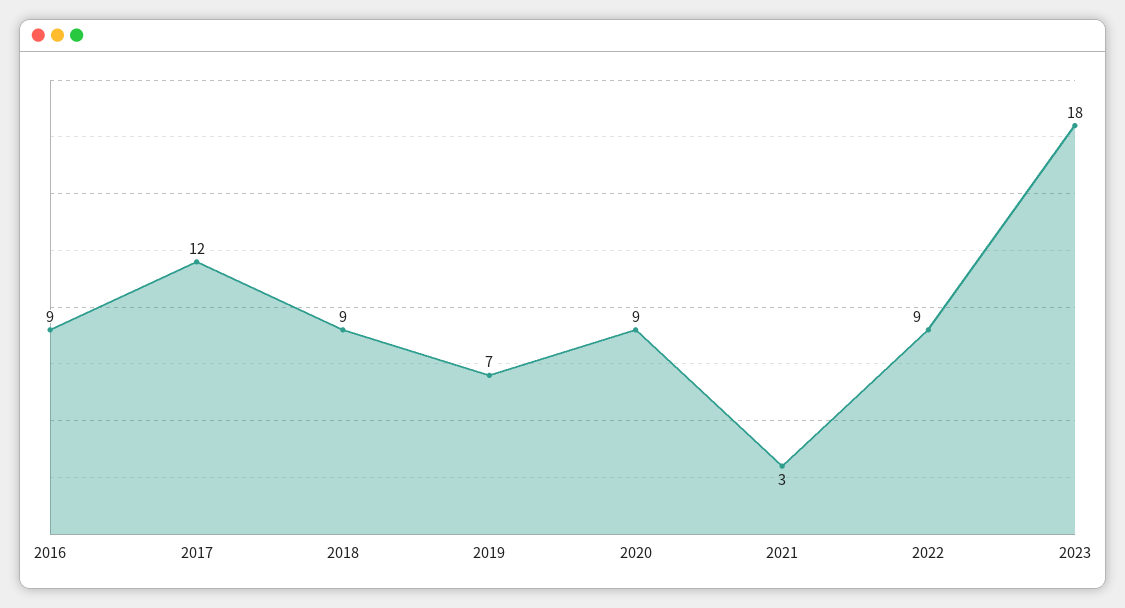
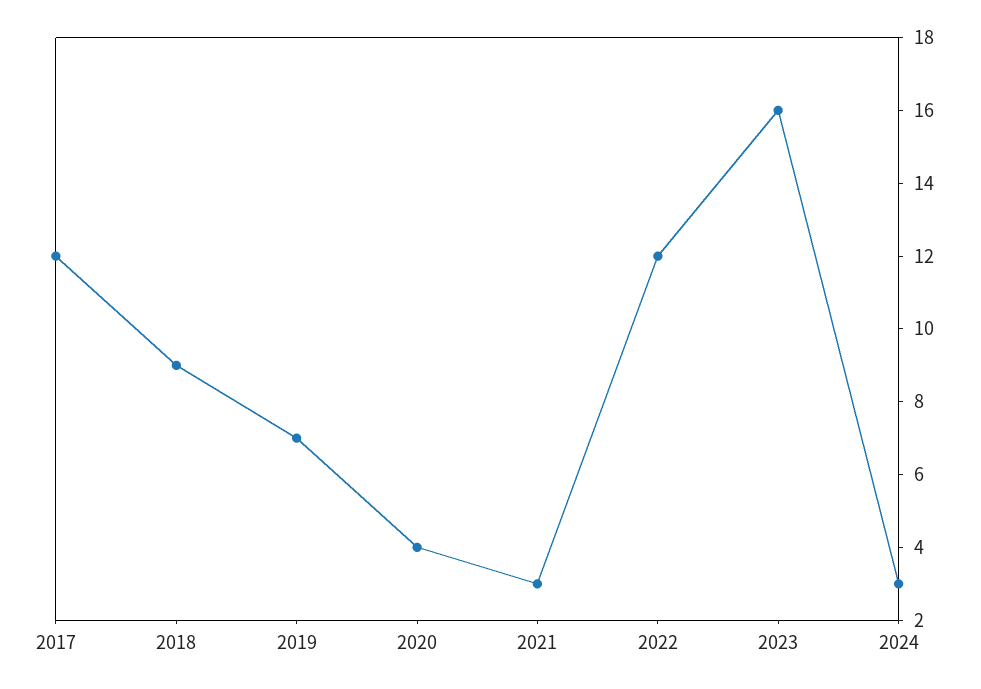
2016: 9 -> none
2020: 9 -> 4
2022: 9 -> 12
2023: 18 -> 16
2024: none -> 3

